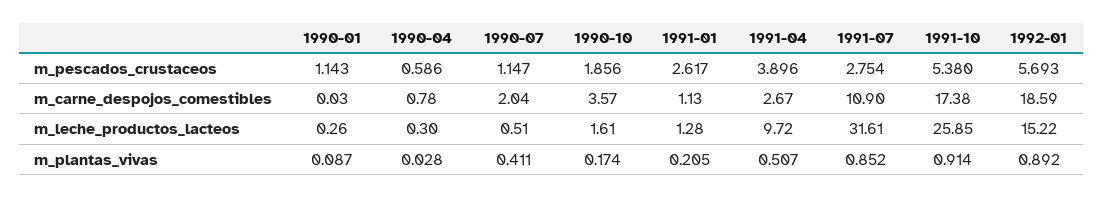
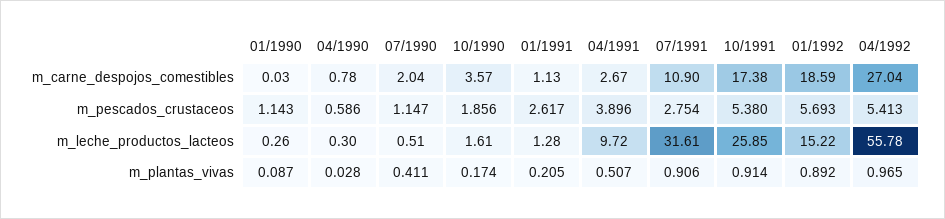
1991-07, m_plantas_vivas: 0.852 -> 0.906
04/1992, m_carne_despojos_comestibles: none -> 27.04
04/1992, m_pescados_crustaceos: none -> 5.413
04/1992, m_leche_productos_lacteos: none -> 55.78
04/1992, m_plantas_vivas: none -> 0.965

